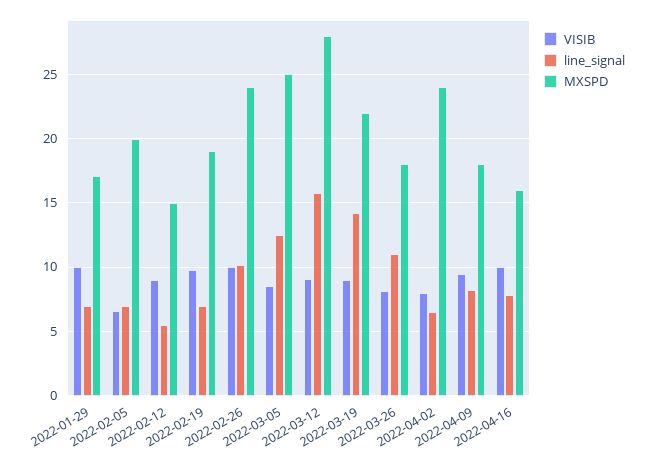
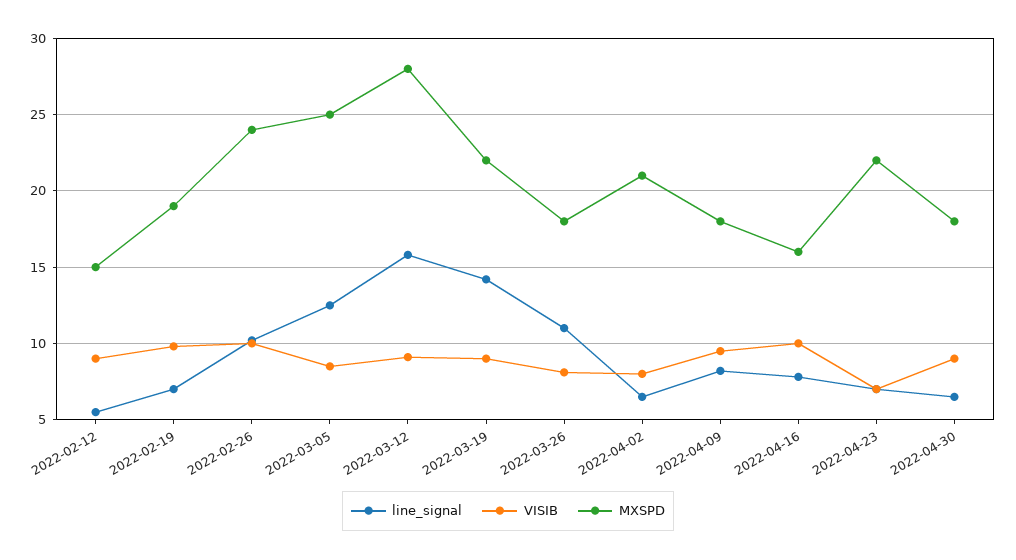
VISIB, 2022-01-29: 10 -> none
line_signal, 2022-01-29: 7 -> none
MXSPD, 2022-01-29: 17 -> none
VISIB, 2022-02-05: 6.5 -> none
line_signal, 2022-02-05: 7 -> none
MXSPD, 2022-02-05: 20 -> none
MXSPD, 2022-04-02: 24 -> 21
line_signal, 2022-04-23: none -> 7
VISIB, 2022-04-23: none -> 7
MXSPD, 2022-04-23: none -> 22
line_signal, 2022-04-30: none -> 6.5
VISIB, 2022-04-30: none -> 9
MXSPD, 2022-04-30: none -> 18

